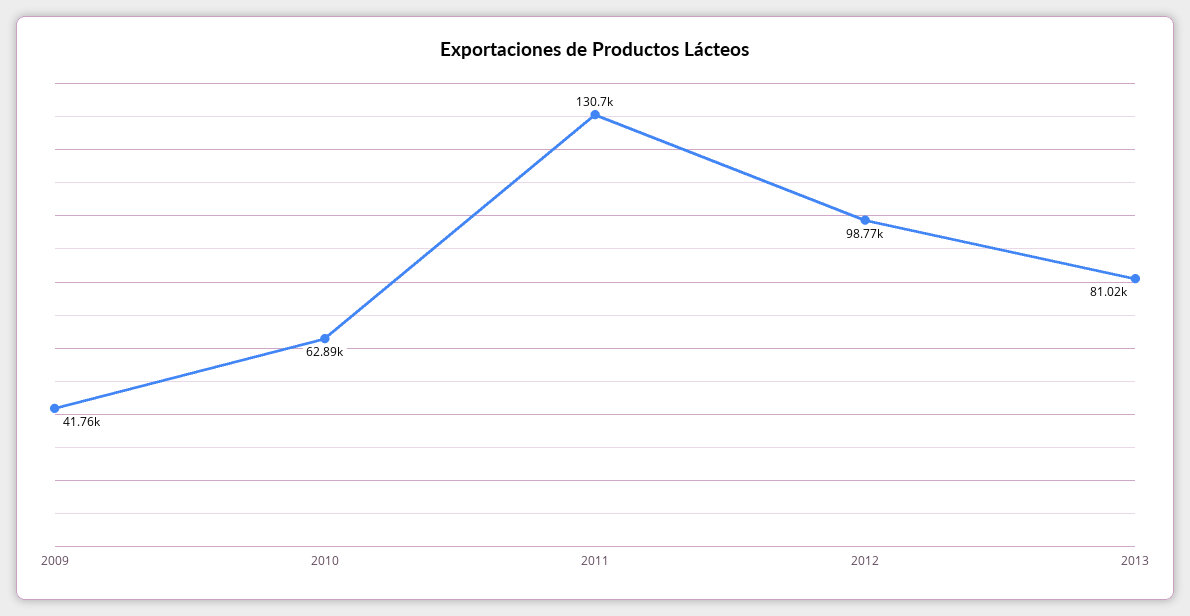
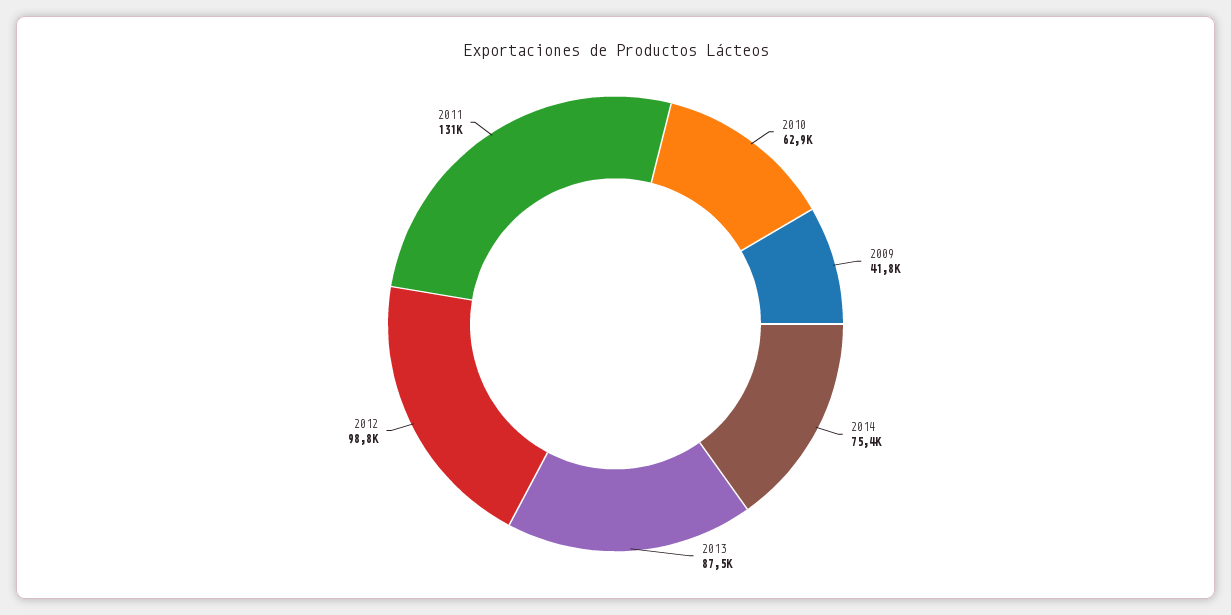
2013: 81020 -> 87500
2014: none -> 75400

